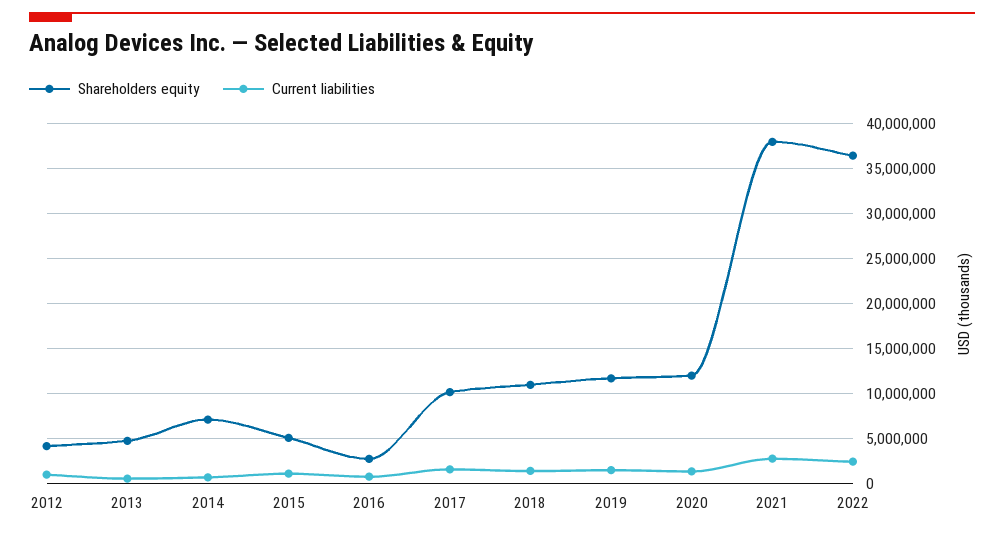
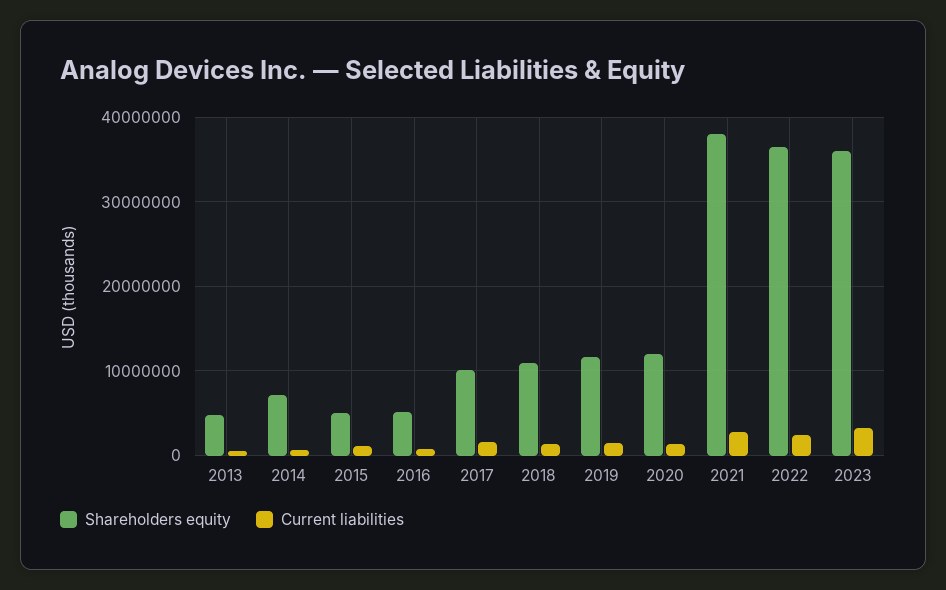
Shareholders equity, 2012: 4000000 -> none
Current liabilities, 2012: 1000000 -> none
Shareholders equity, 2016: 3000000 -> 5000000
Shareholders equity, 2023: none -> 36000000
Current liabilities, 2023: none -> 3000000

